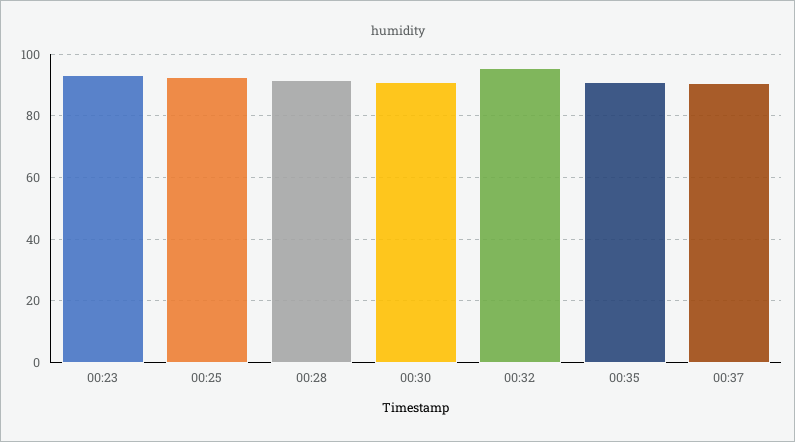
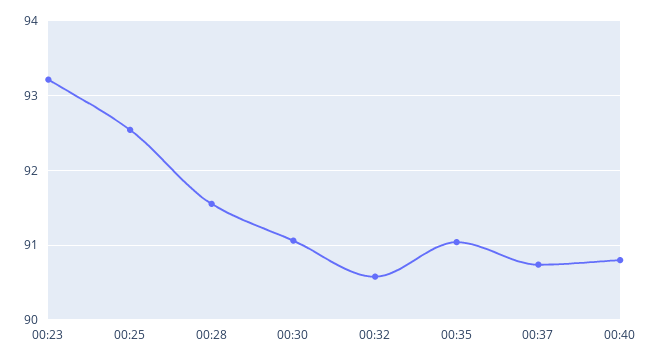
00:32: 96 -> 90.6
00:40: none -> 90.8

